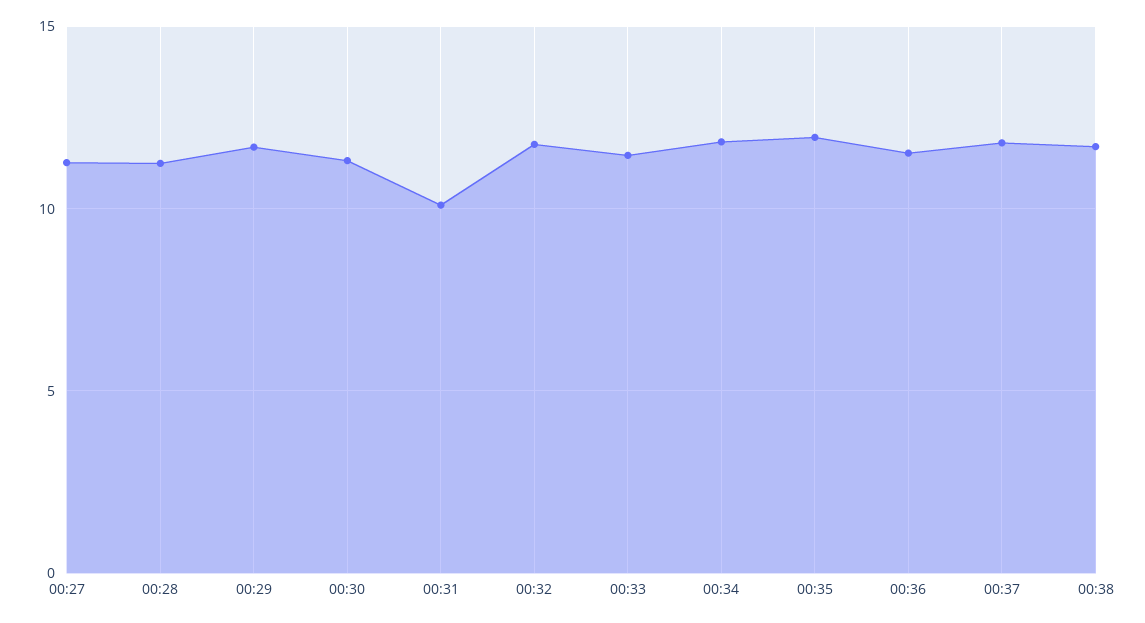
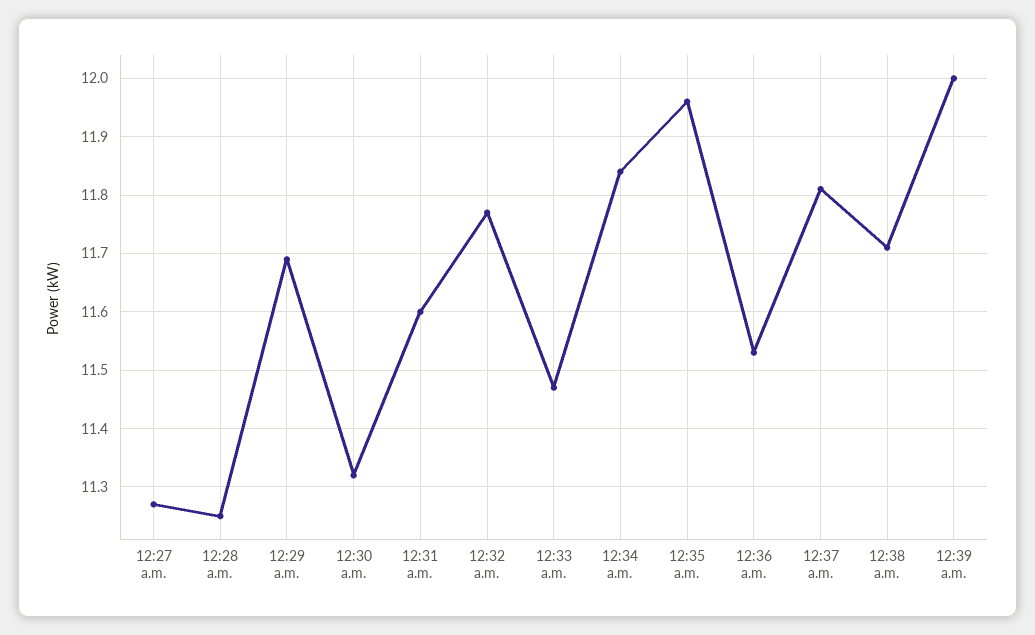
00:31: 10 -> 11.6
12:39 a.m.: none -> 12

